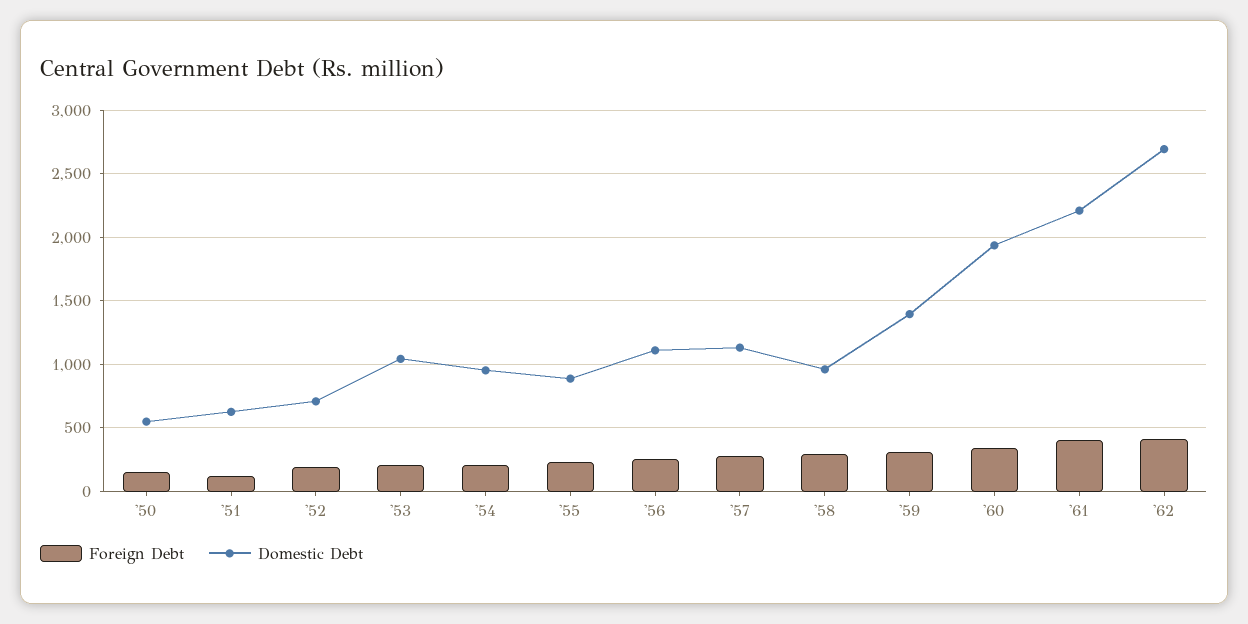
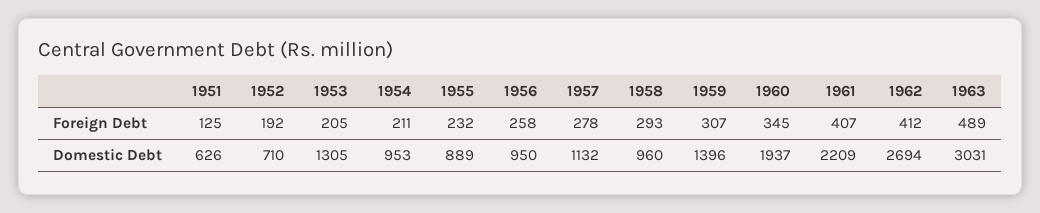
Foreign Debt, '50: 150 -> none
Domestic Debt, '50: 550 -> none
Domestic Debt, '53: 1050 -> 1305
Domestic Debt, '56: 1100 -> 950
Foreign Debt, 1963: none -> 489
Domestic Debt, 1963: none -> 3031

